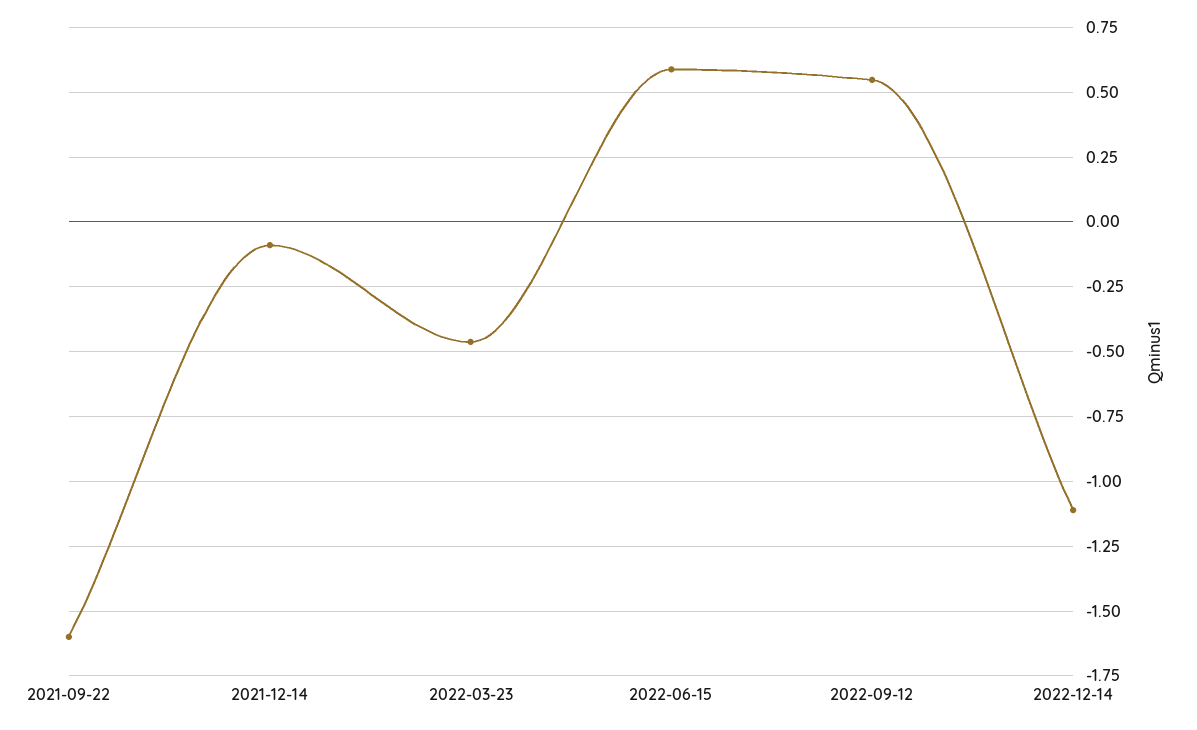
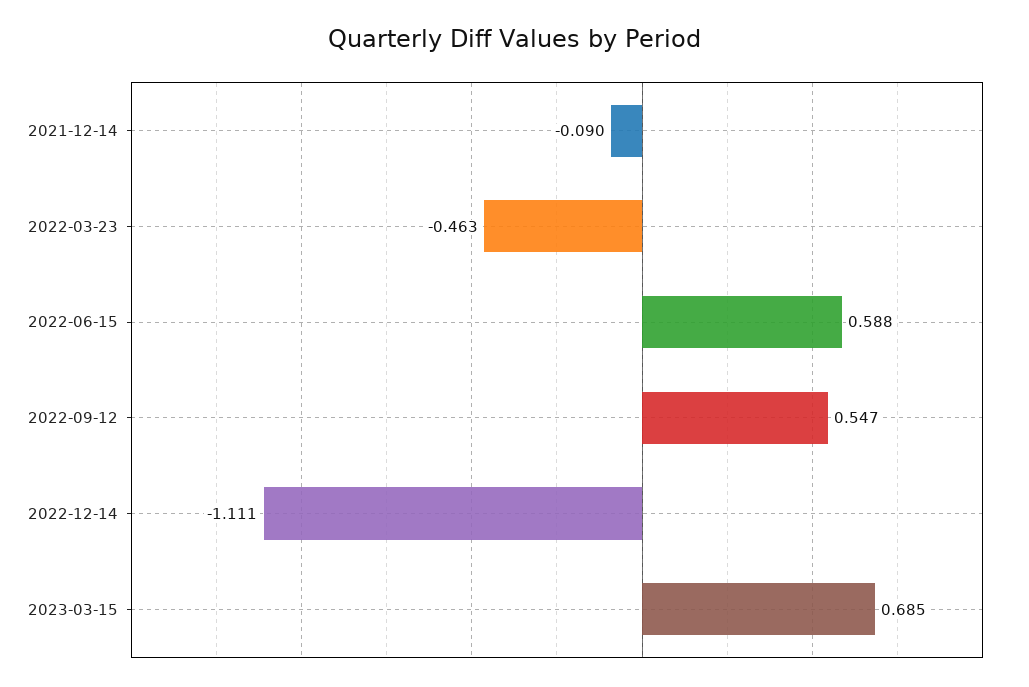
2021-09-22: -1.6 -> none
2023-03-15: none -> 0.685

